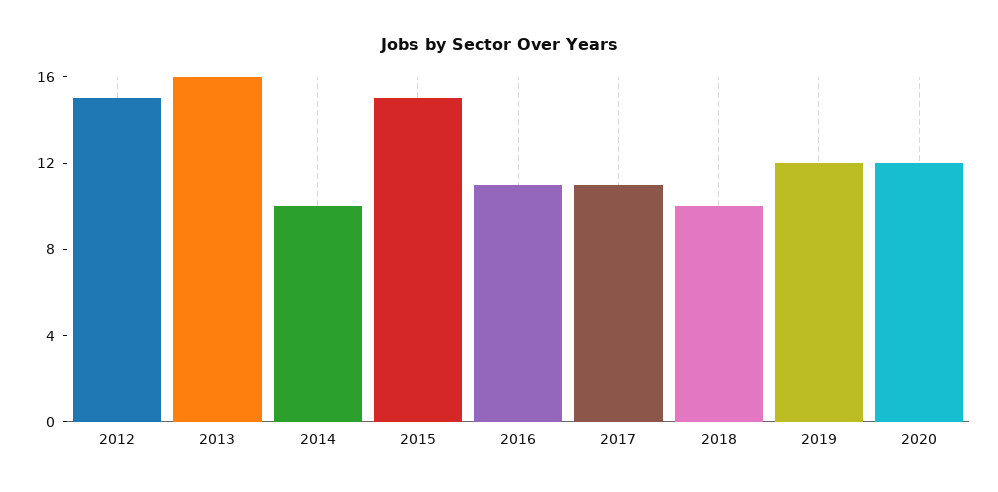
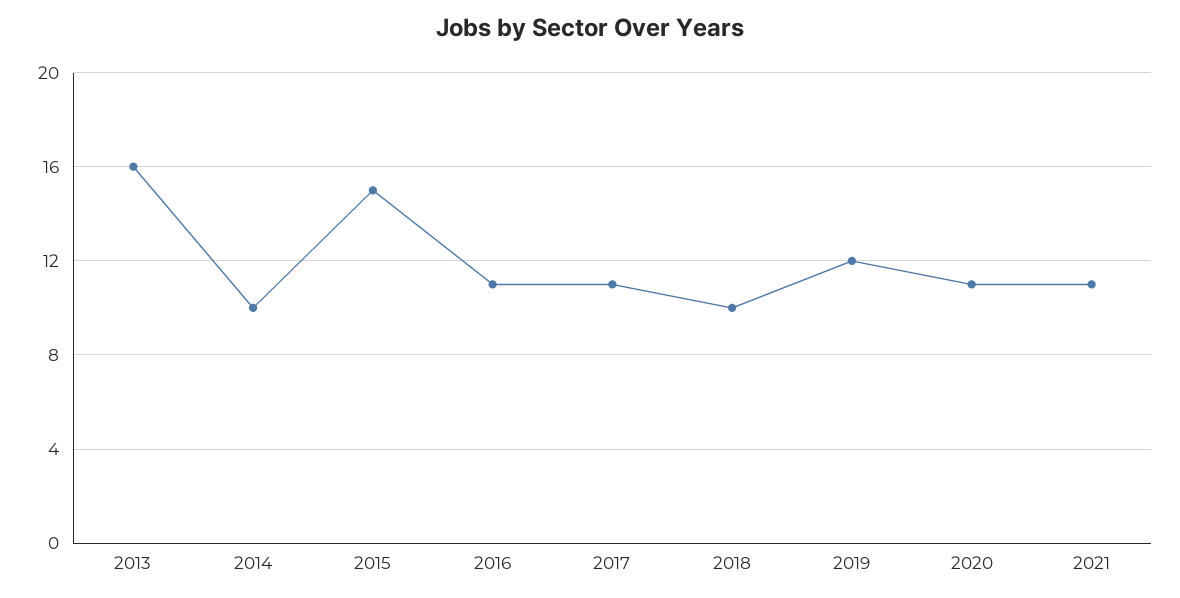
2012: 15 -> none
2020: 12 -> 11
2021: none -> 11

